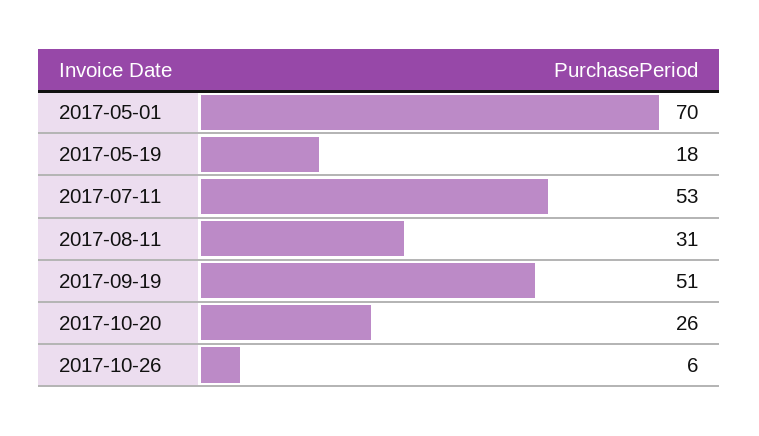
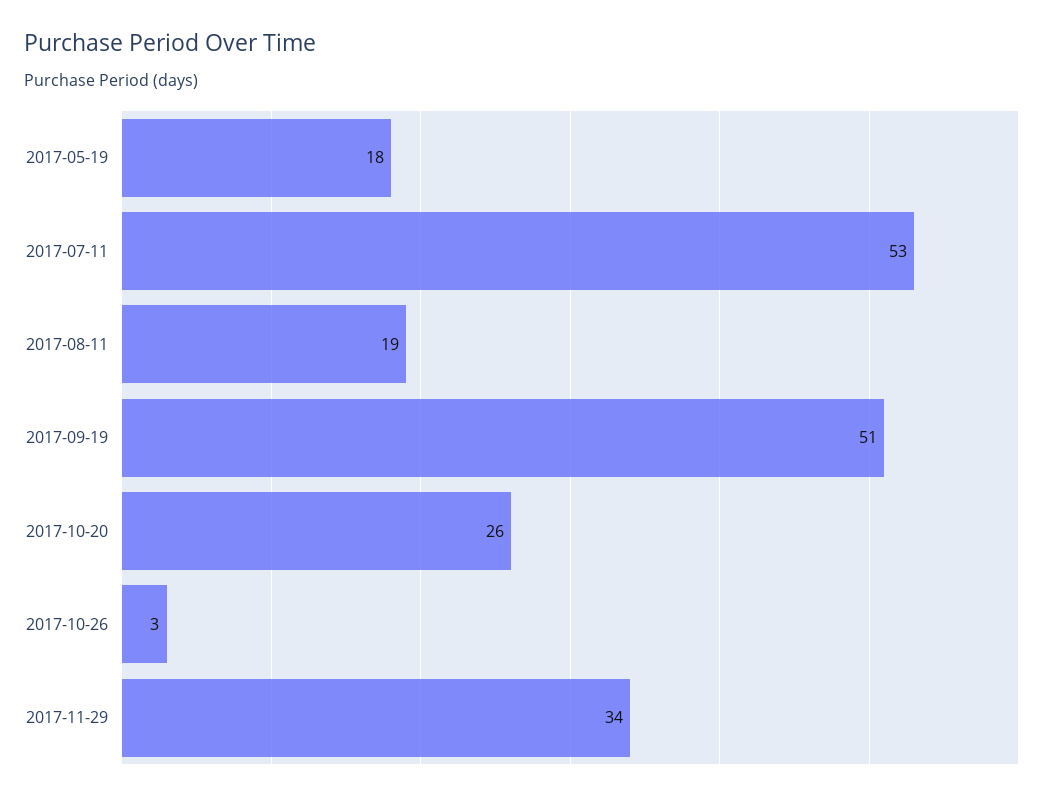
2017-05-01: 70 -> none
2017-08-11: 31 -> 19
2017-10-26: 6 -> 3
2017-11-29: none -> 34

